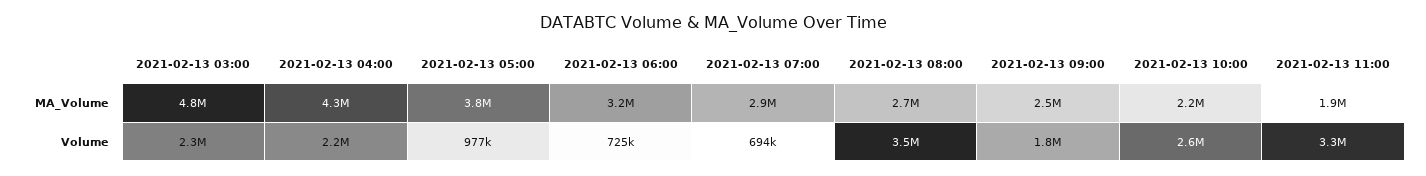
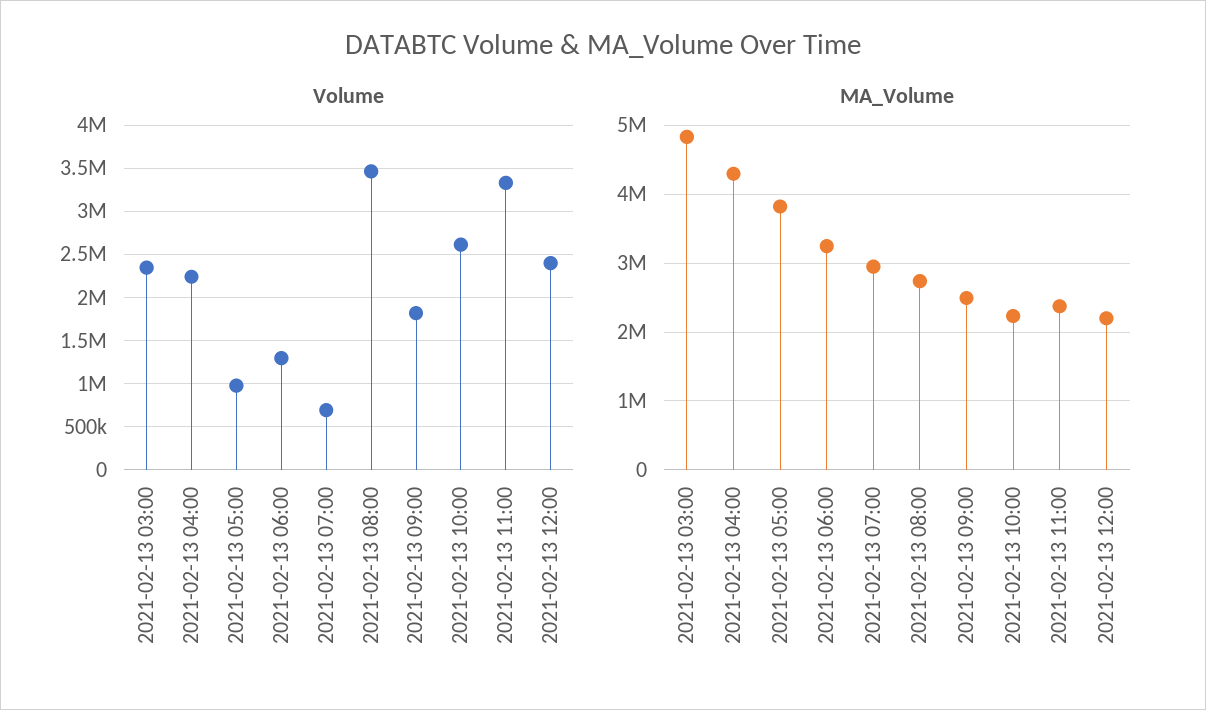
MA_Volume, 2021-02-13 11:00: 1900000 -> 2400000
Volume, 2021-02-13 06:00: 725000 -> 1300000
Volume, 2021-02-13 12:00: none -> 2400000
MA_Volume, 2021-02-13 12:00: none -> 2200000

